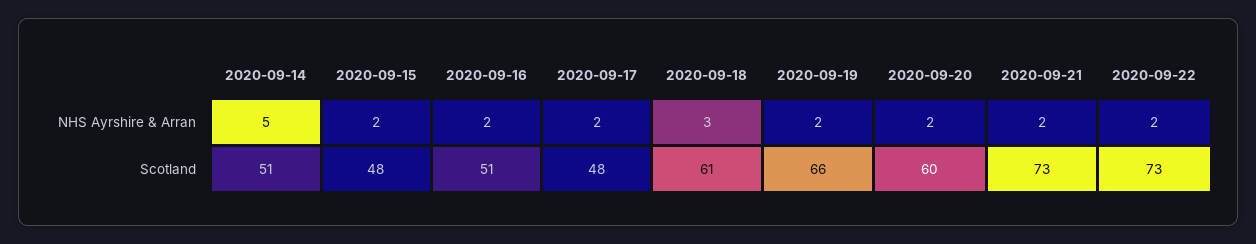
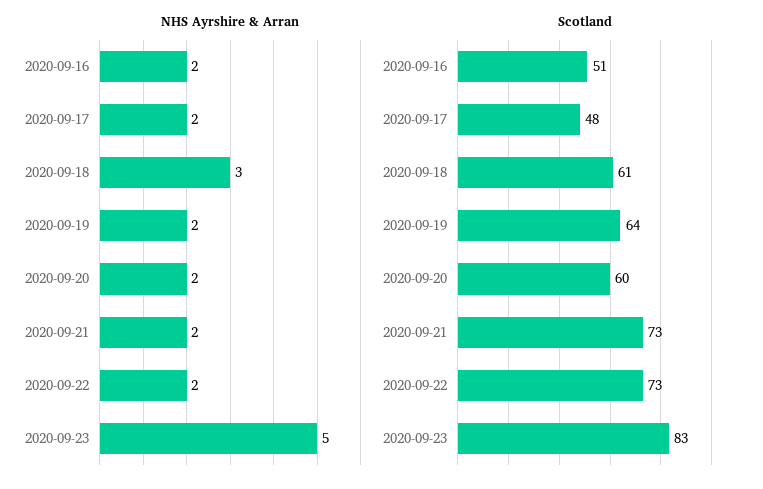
NHS Ayrshire & Arran, 2020-09-14: 5 -> none
NHS Ayrshire & Arran, 2020-09-15: 2 -> none
Scotland, 2020-09-14: 51 -> none
Scotland, 2020-09-15: 48 -> none
Scotland, 2020-09-19: 66 -> 64
NHS Ayrshire & Arran, 2020-09-23: none -> 5
Scotland, 2020-09-23: none -> 83

